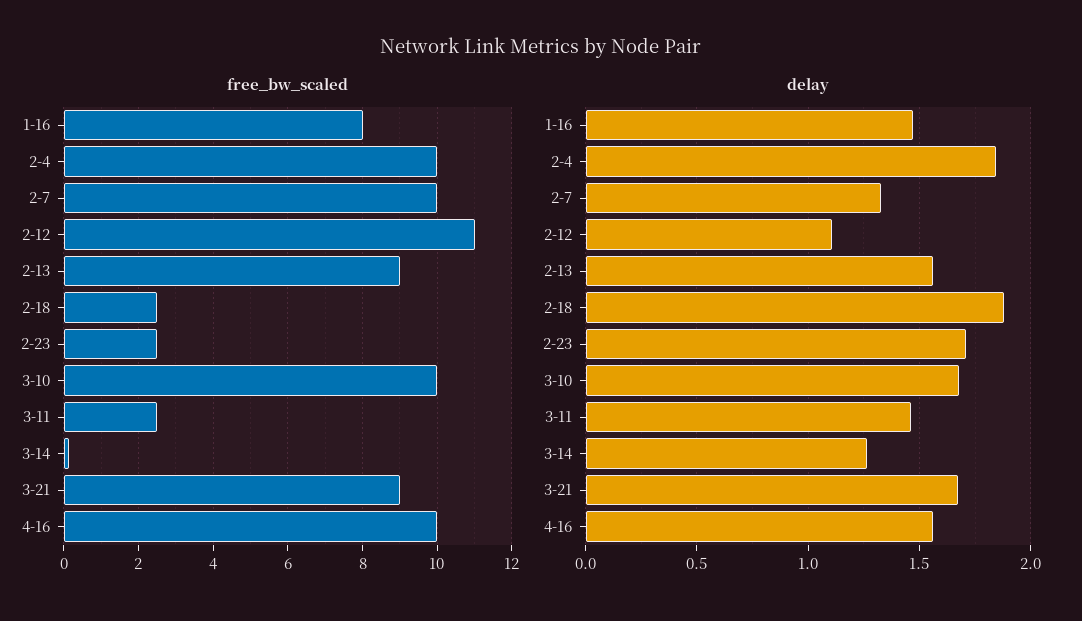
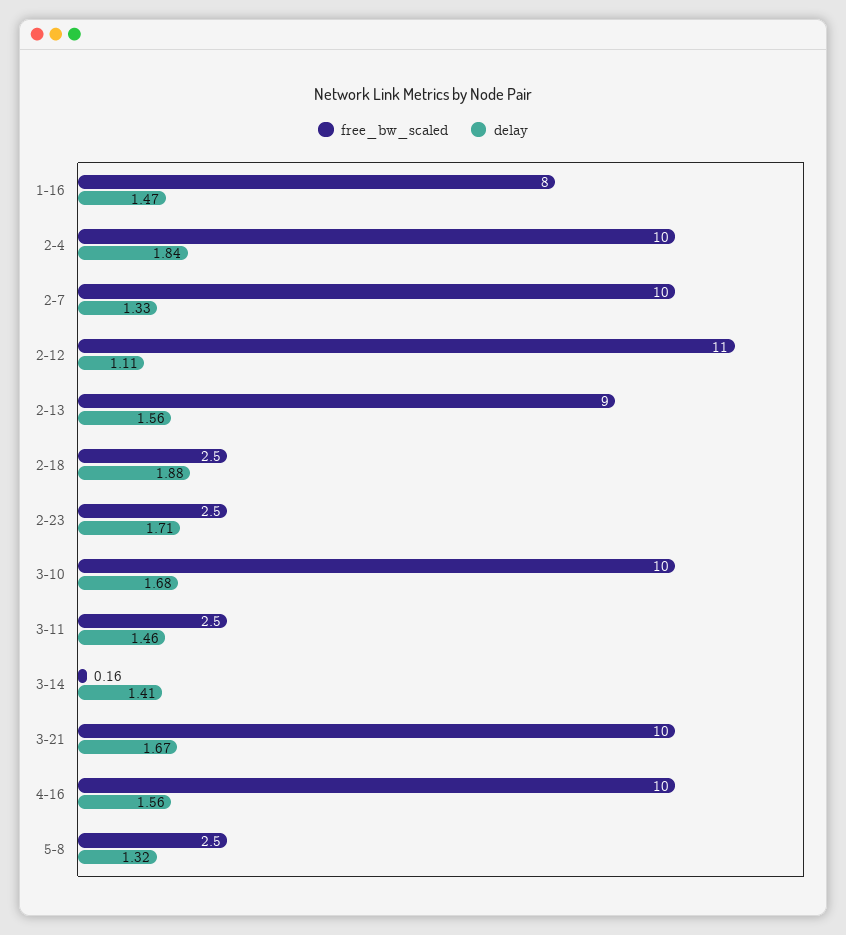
free_bw_scaled, 3-21: 9 -> 10
delay, 3-14: 1.25 -> 1.41
free_bw_scaled, 5-8: none -> 2.5
delay, 5-8: none -> 1.32

